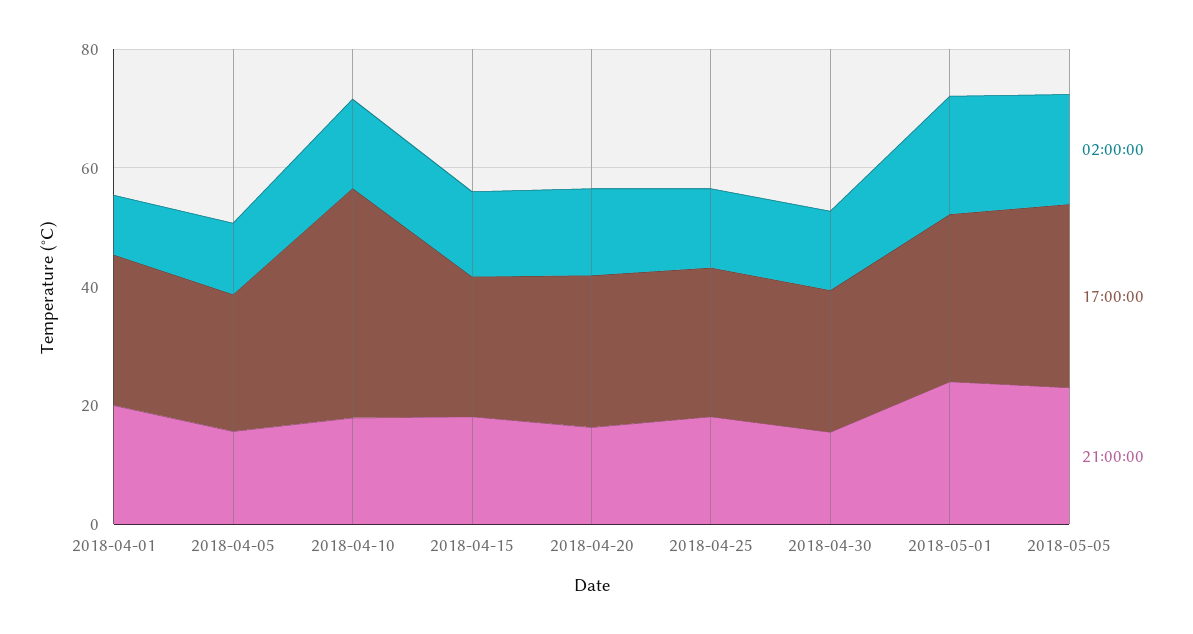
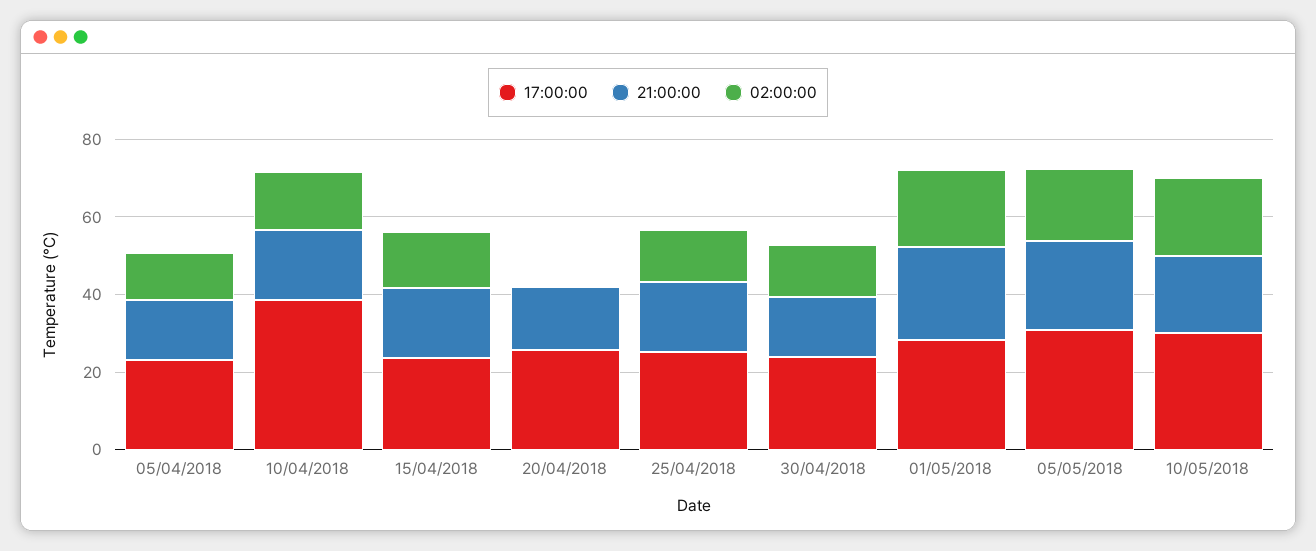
02:00:00, 2018-04-01: 10 -> none
17:00:00, 2018-04-01: 25 -> none
21:00:00, 2018-04-01: 20 -> none
02:00:00, 2018-04-20: 15 -> 0
17:00:00, 10/05/2018: none -> 30
21:00:00, 10/05/2018: none -> 20
02:00:00, 10/05/2018: none -> 20

